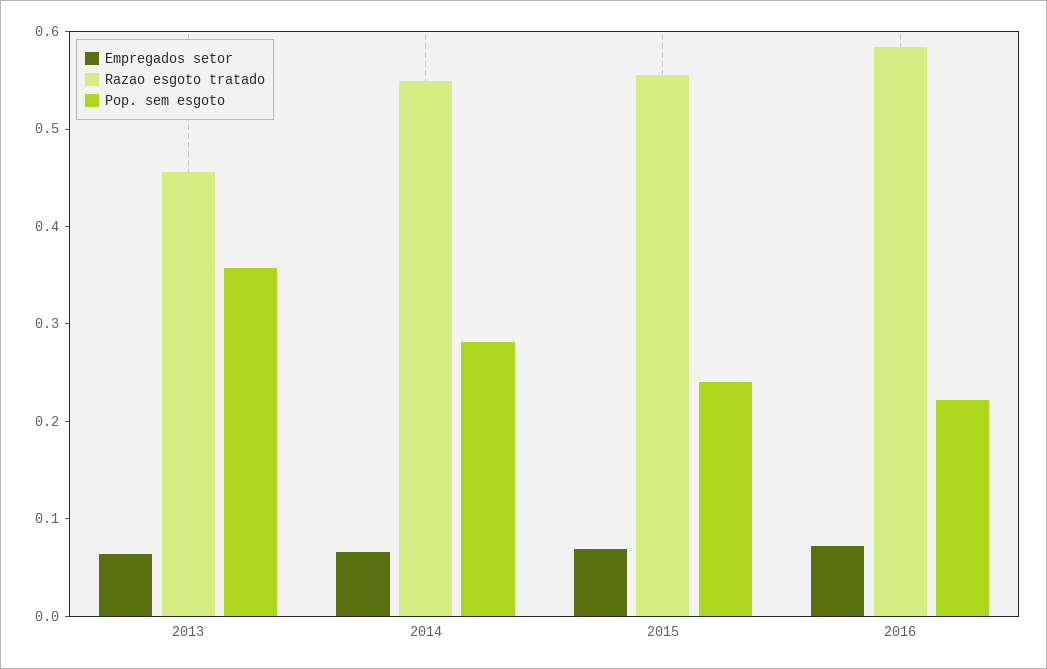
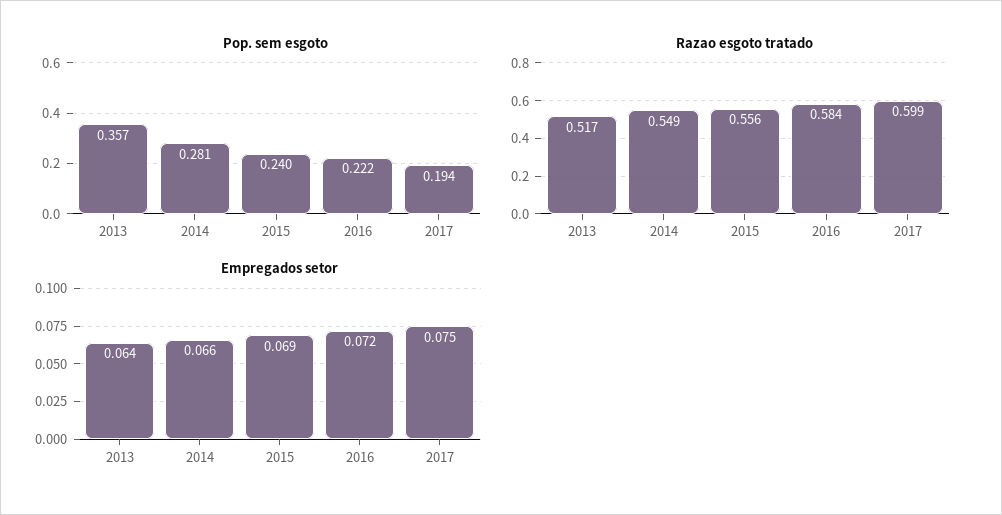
Razao esgoto tratado, 2013: 0.46 -> 0.517
Pop. sem esgoto, 2017: none -> 0.194
Razao esgoto tratado, 2017: none -> 0.599
Empregados setor, 2017: none -> 0.075

